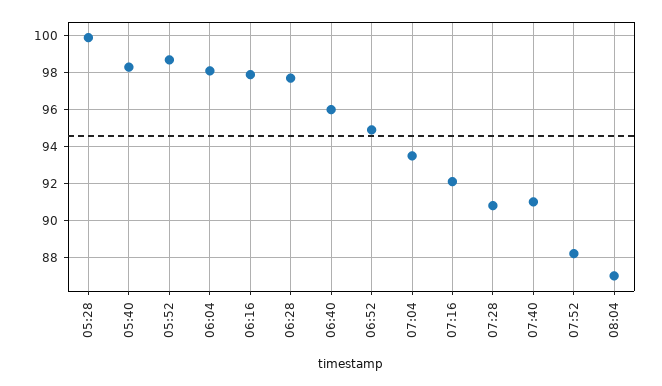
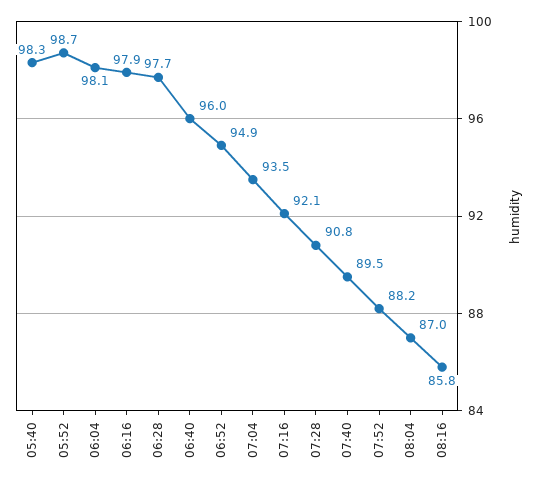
05:28: 100 -> none
07:40: 91 -> 89.5
08:16: none -> 85.8

